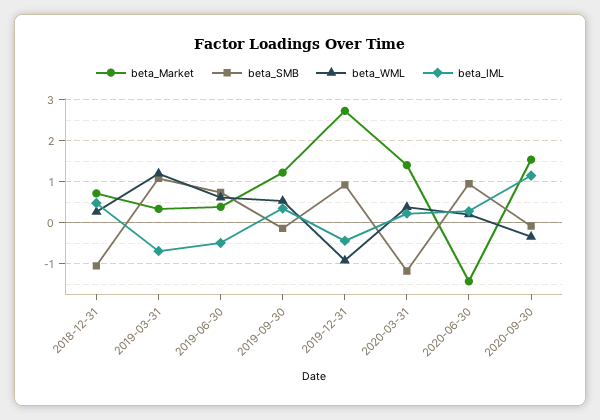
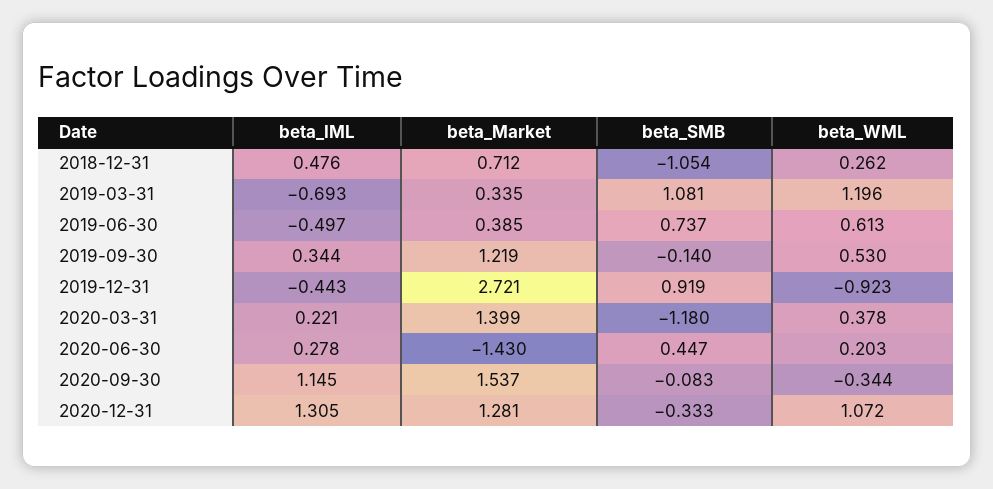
beta_SMB, 2020-06-30: 1 -> 0.447
beta_IML, 2020-12-31: none -> 1.305
beta_Market, 2020-12-31: none -> 1.281
beta_SMB, 2020-12-31: none -> -0.333
beta_WML, 2020-12-31: none -> 1.072

